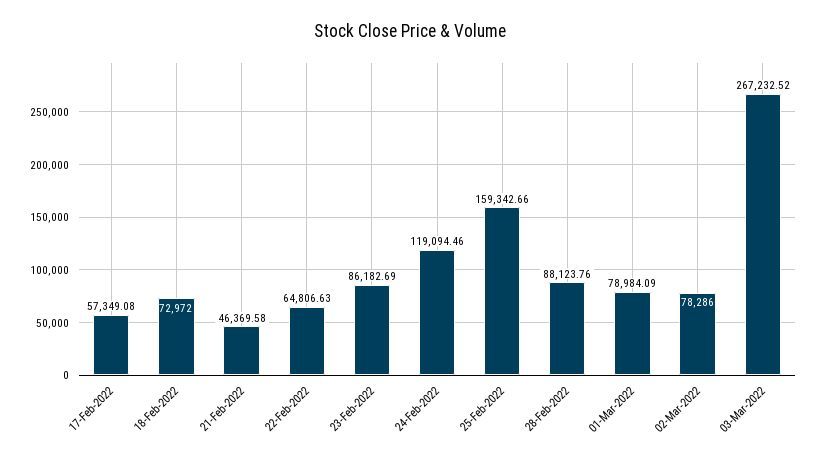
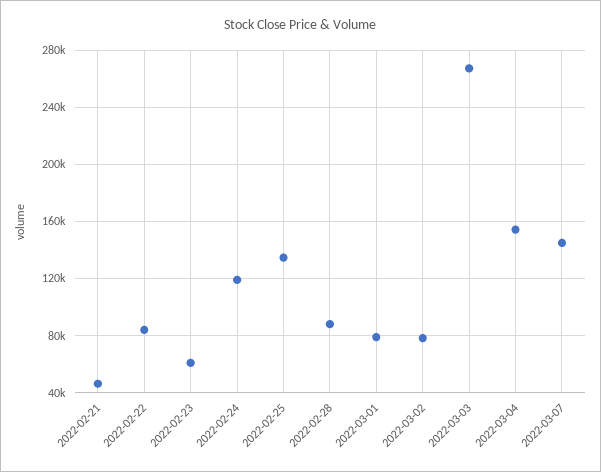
17-Feb-2022: 57349.08 -> none
18-Feb-2022: 72972 -> none
22-Feb-2022: 64806.63 -> 85000
23-Feb-2022: 86182.69 -> 60000
25-Feb-2022: 159342.66 -> 135000
2022-03-04: none -> 155000
2022-03-07: none -> 145000

